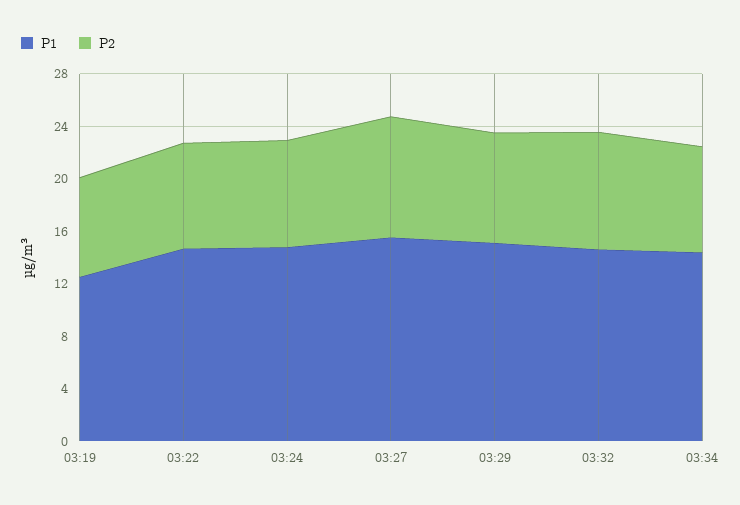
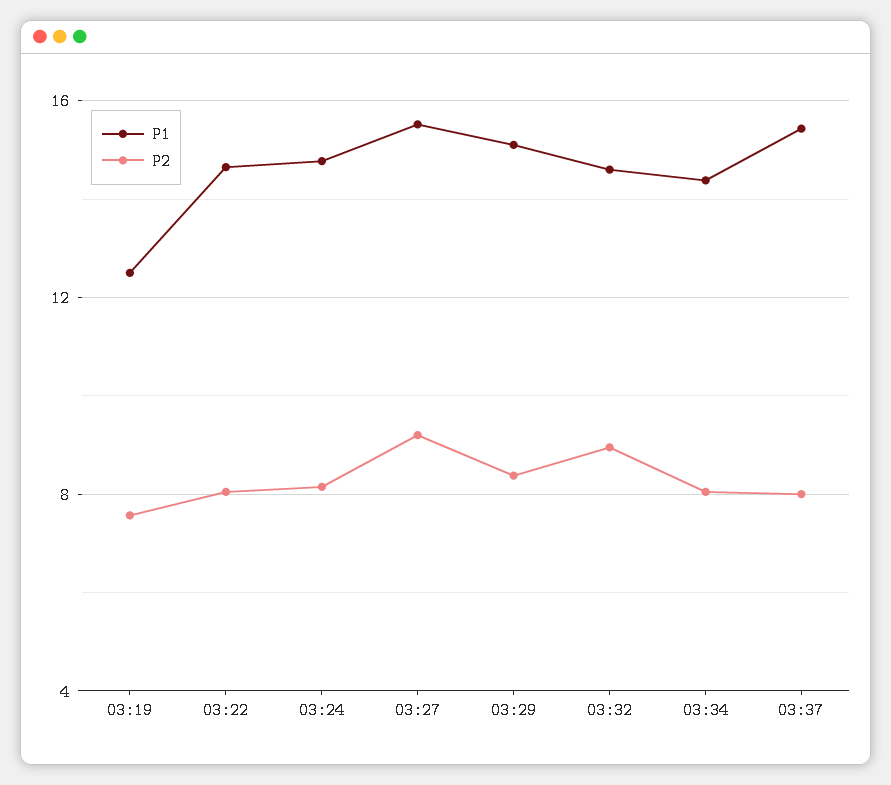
P1, 03:37: none -> 15.5
P2, 03:37: none -> 8

